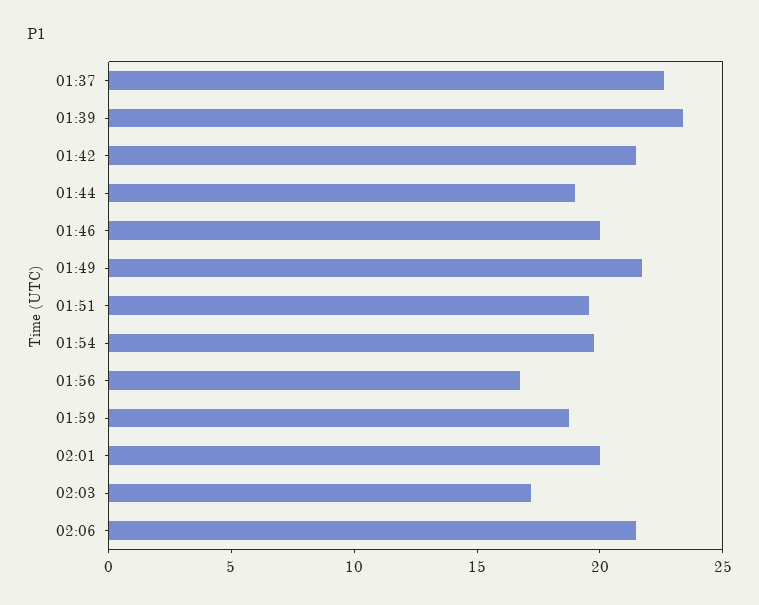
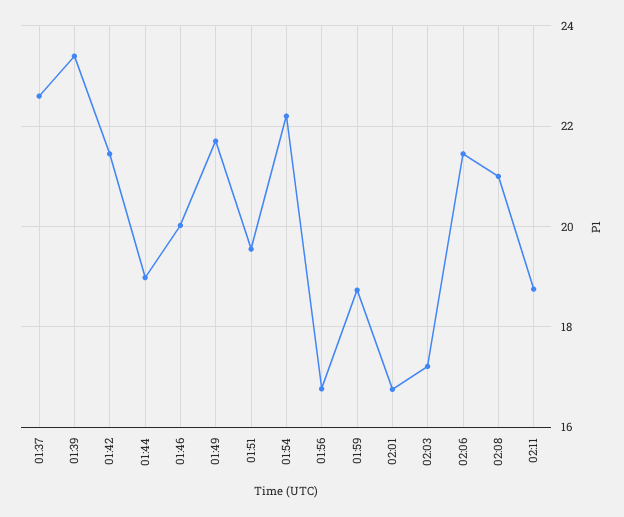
01:54: 20 -> 22.2
02:01: 20 -> 16.8
02:08: none -> 21
02:11: none -> 18.8

